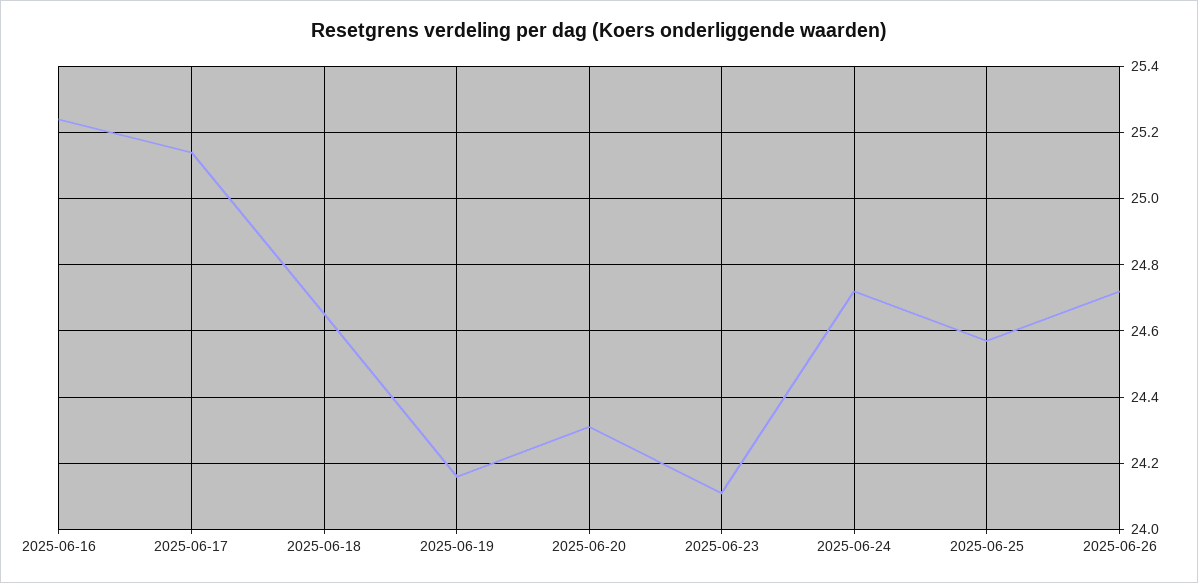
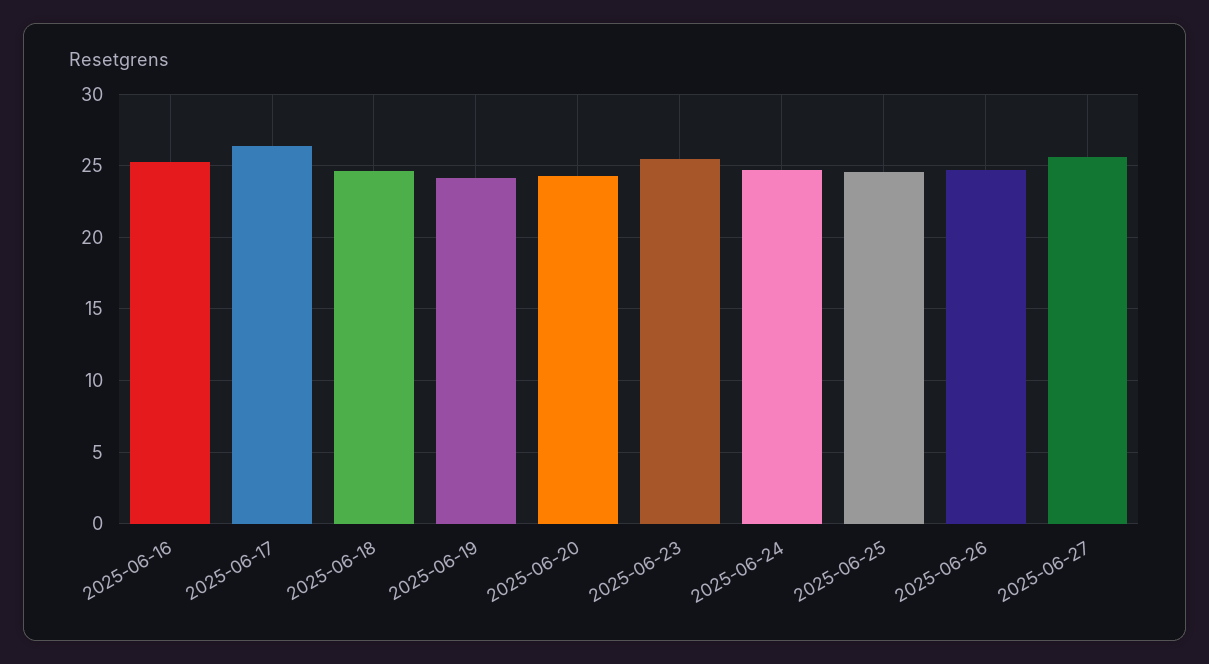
2025-06-17: 25.15 -> 26.5
2025-06-23: 24.1 -> 25.5
2025-06-27: none -> 25.5

